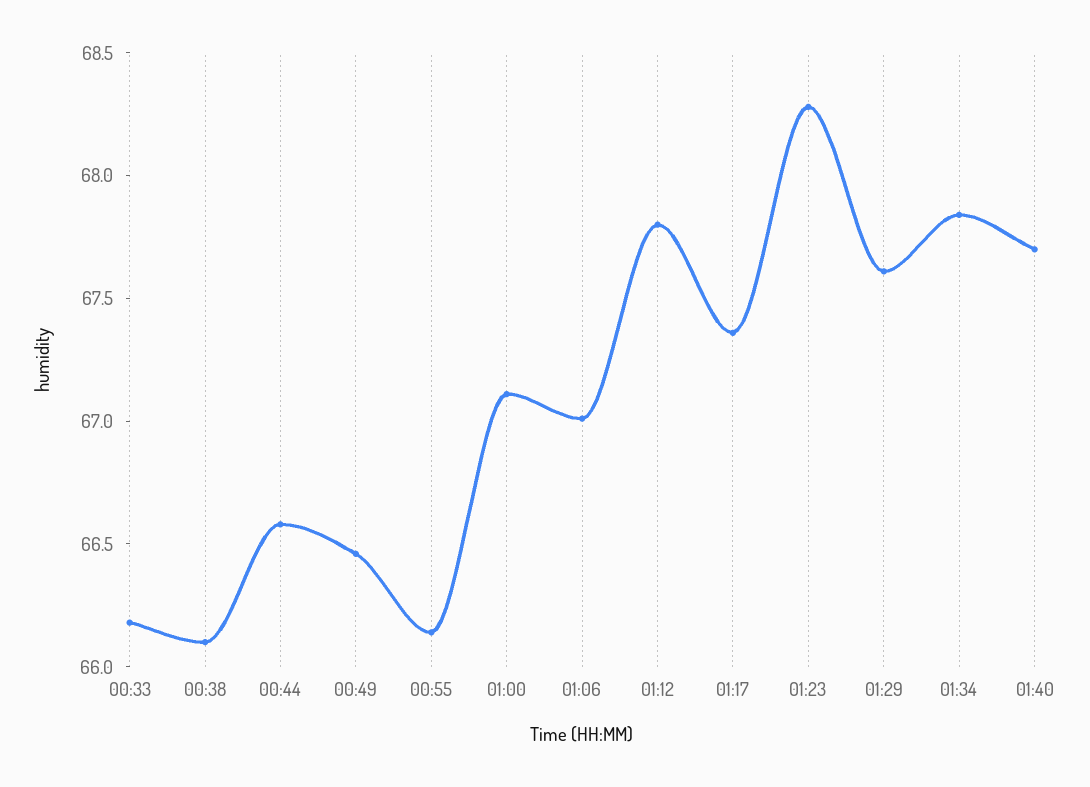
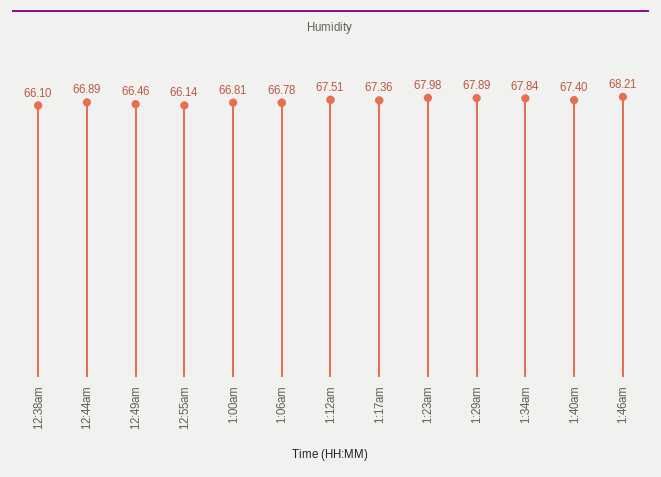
00:33: 66.2 -> none
00:44: 66.6 -> 66.89
01:00: 67.1 -> 66.81
01:06: 67 -> 66.78
01:12: 67.8 -> 67.51
01:23: 68.3 -> 67.98
01:29: 67.6 -> 67.89
01:40: 67.7 -> 67.4
1:46am: none -> 68.21

